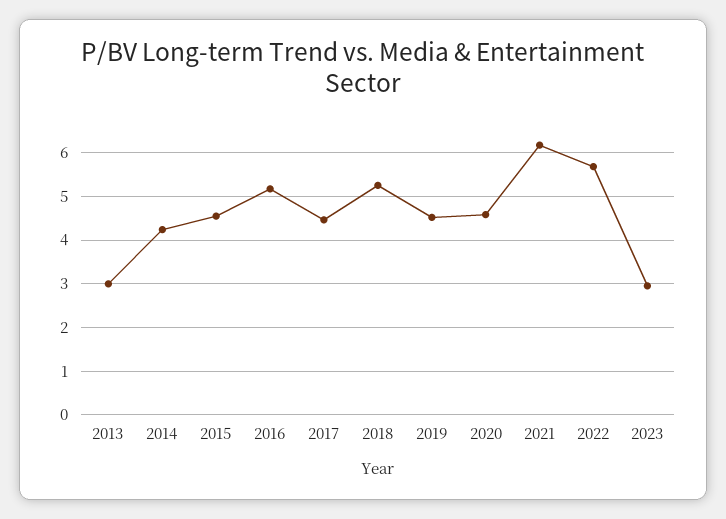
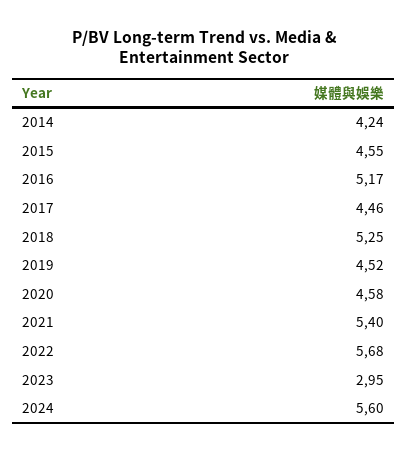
2013: 3 -> none
2021: 6.2 -> 5.4
2024: none -> 5.6

